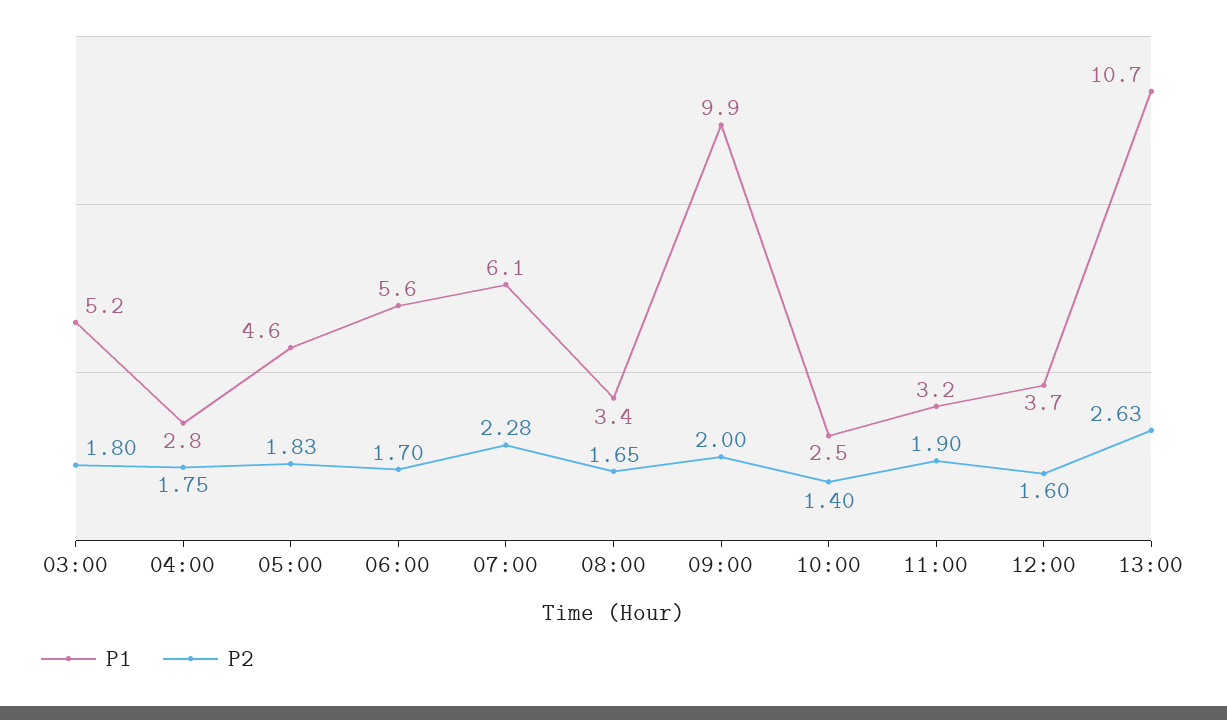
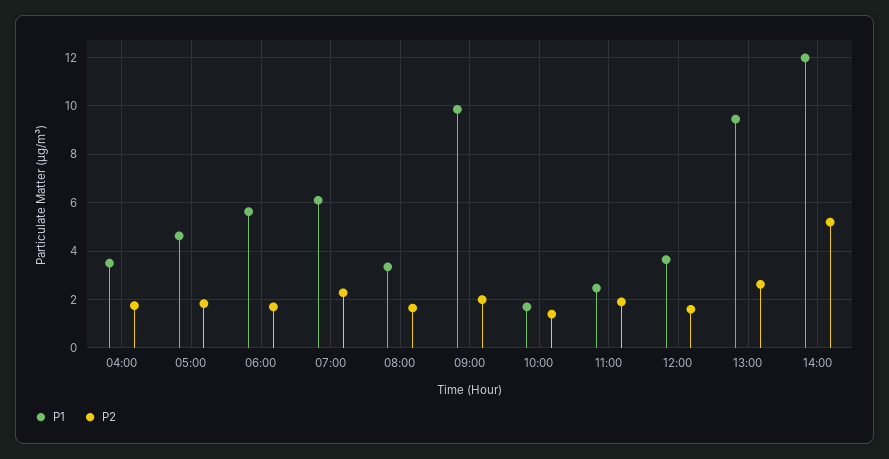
P1, 03:00: 5.2 -> none
P2, 03:00: 1.8 -> none
P1, 04:00: 2.8 -> 3.5
P1, 10:00: 2.5 -> 1.75
P1, 11:00: 3.2 -> 2.5
P1, 13:00: 10.7 -> 9.5
P1, 14:00: none -> 12
P2, 14:00: none -> 5.25

